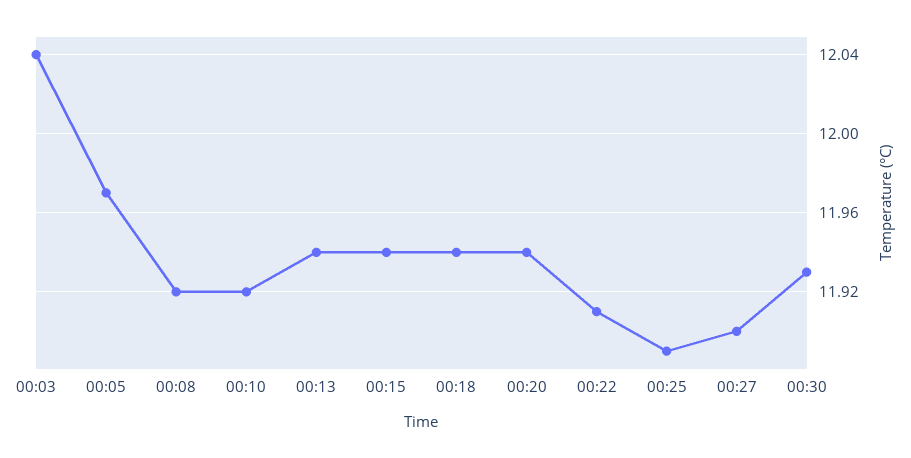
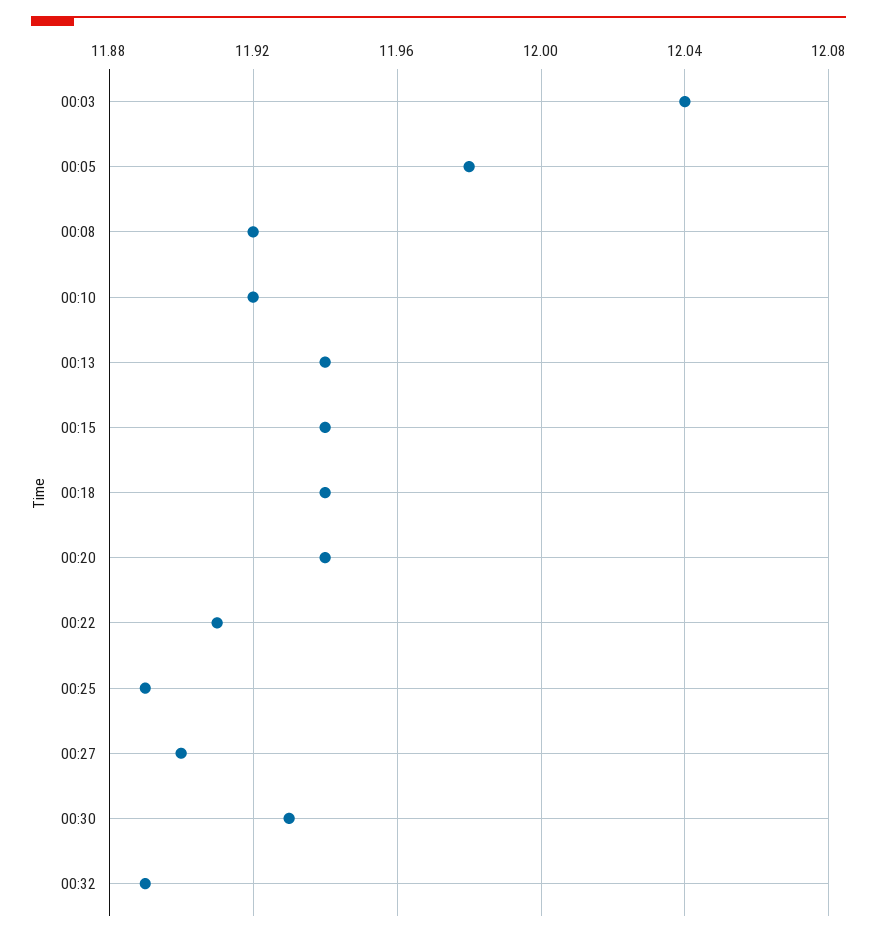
00:05: 11.97 -> 11.98
00:32: none -> 11.89

